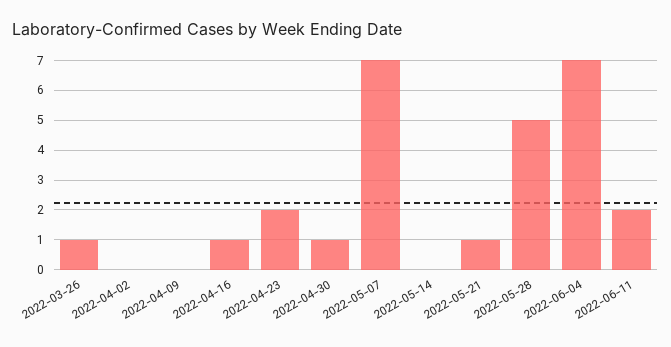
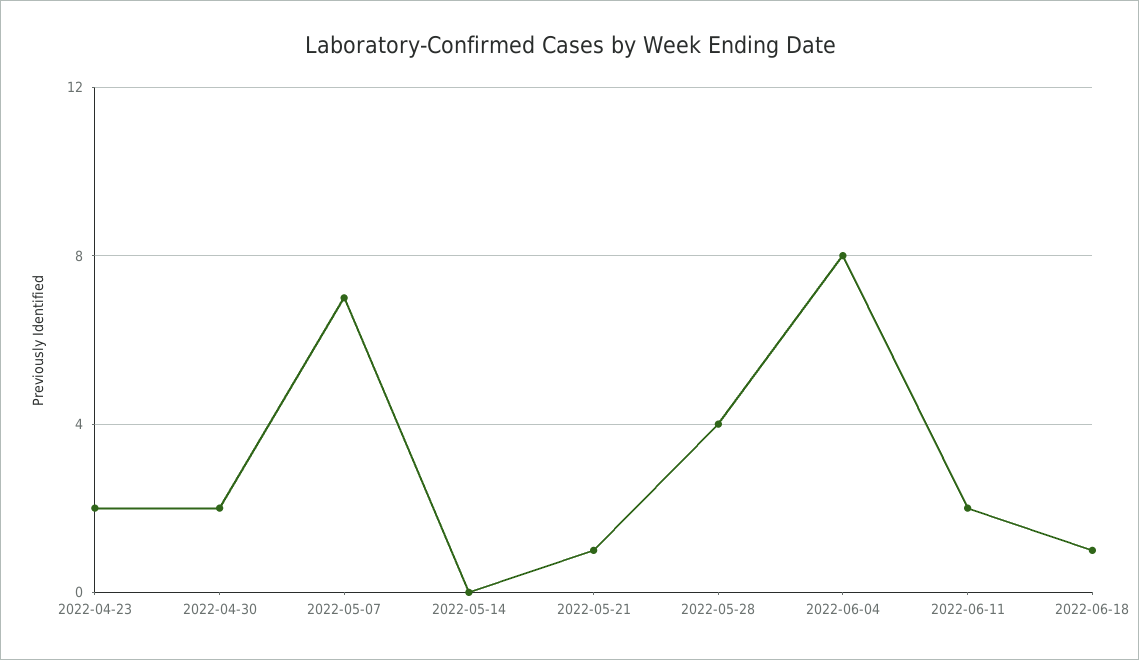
2022-03-26: 1 -> none
2022-04-02: 0 -> none
2022-04-09: 0 -> none
2022-04-16: 1 -> none
2022-04-30: 1 -> 2
2022-05-28: 5 -> 4
2022-06-04: 7 -> 8
2022-06-18: none -> 1

